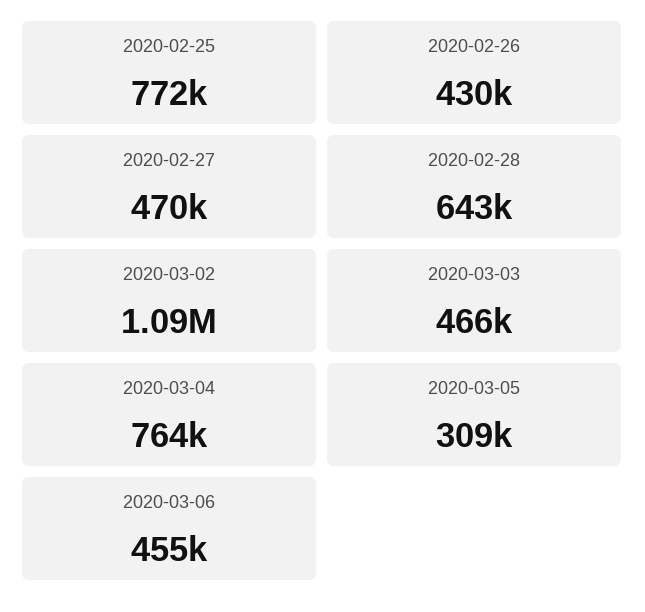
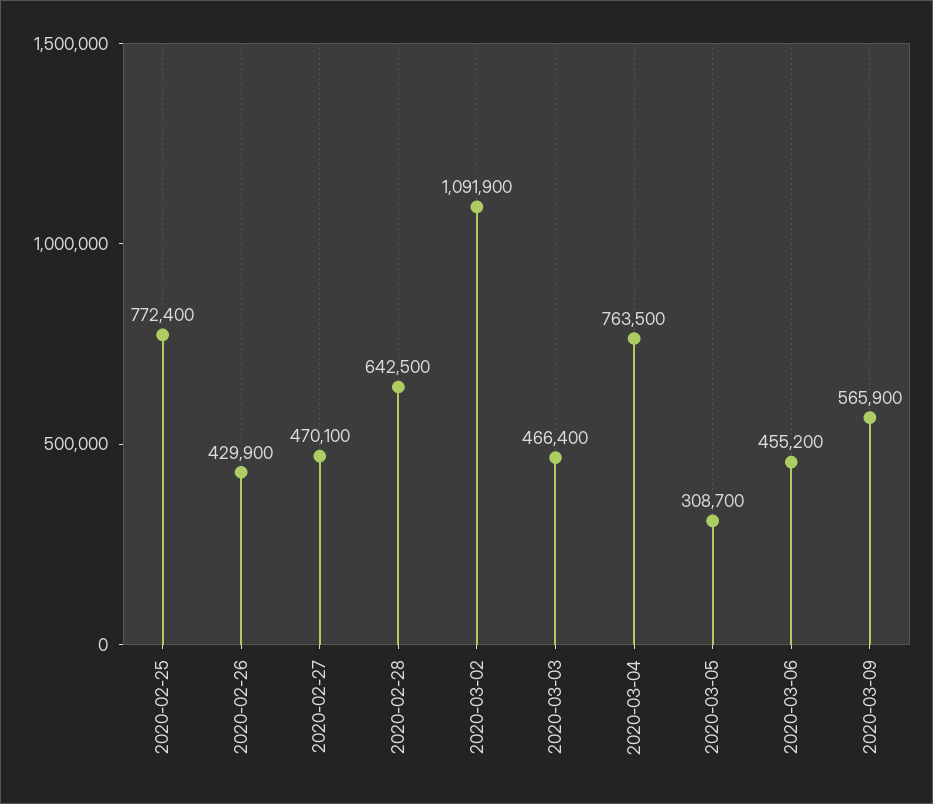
2020-03-09: none -> 565900

